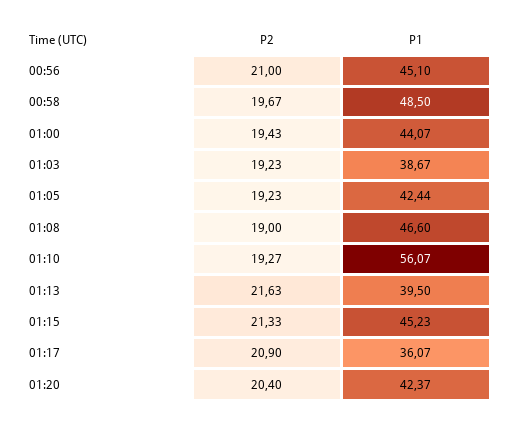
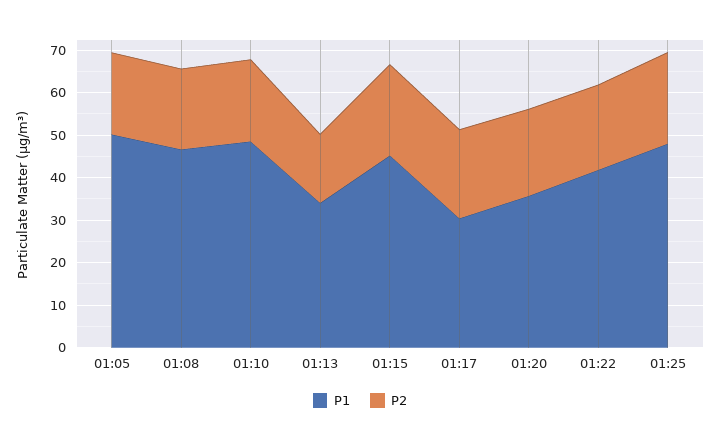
P2, 00:56: 21 -> none
P1, 00:56: 45.1 -> none
P2, 00:58: 19.67 -> none
P1, 00:58: 48.5 -> none
P2, 01:00: 19.43 -> none
P1, 01:00: 44.07 -> none
P2, 01:03: 19.23 -> none
P1, 01:03: 38.67 -> none
P1, 01:05: 42.44 -> 50
P1, 01:10: 56.07 -> 48
P2, 01:13: 21.63 -> 16
P1, 01:13: 39.5 -> 34
P1, 01:17: 36.07 -> 30
P1, 01:20: 42.37 -> 36
P1, 01:22: none -> 42
P2, 01:22: none -> 20
P1, 01:25: none -> 48
P2, 01:25: none -> 22

